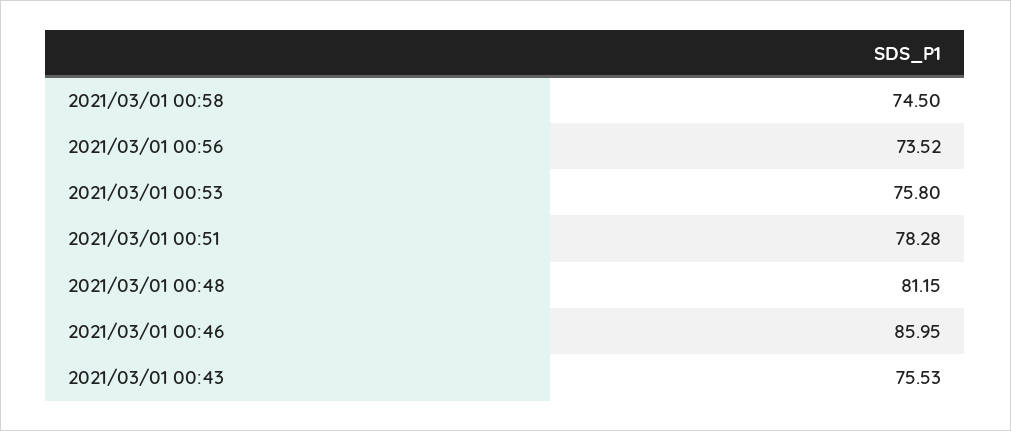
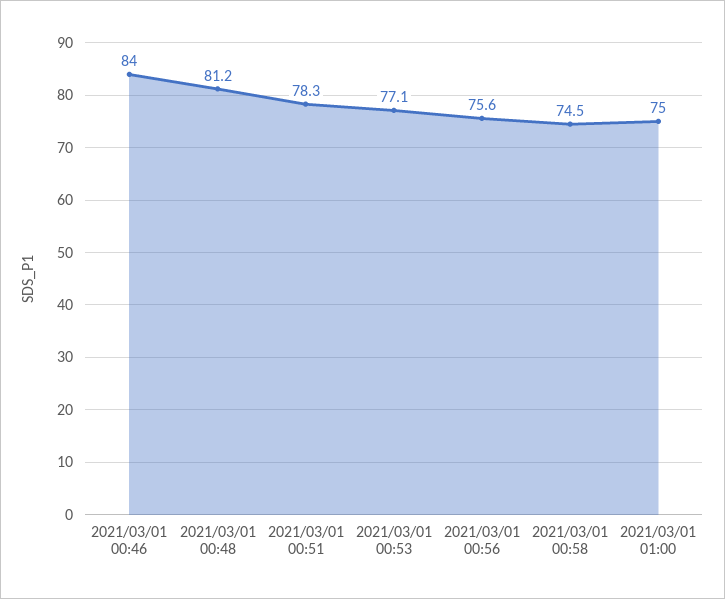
2021/03/01 00:56: 73.52 -> 75.6
2021/03/01 00:53: 75.8 -> 77.1
2021/03/01 00:46: 85.95 -> 84
2021/03/01 00:43: 75.53 -> none
2021/03/01 01:00: none -> 75

